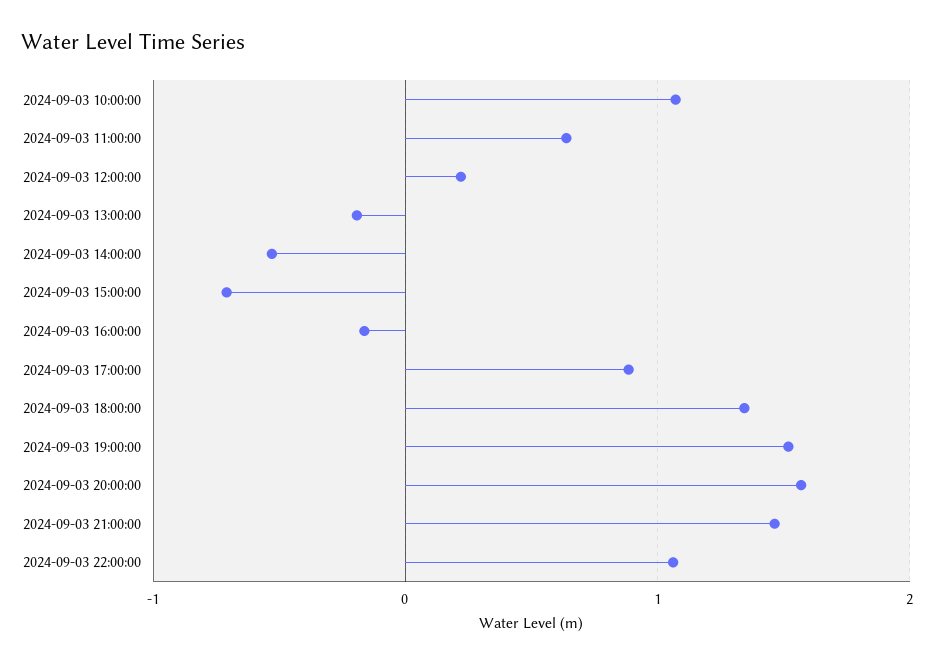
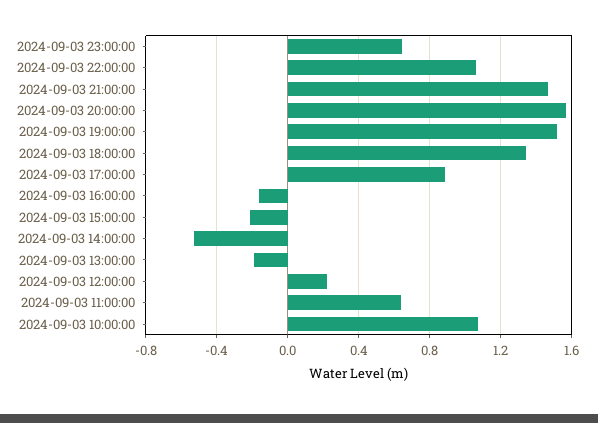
2024-09-03 15:00:00: -0.7 -> -0.2
2024-09-03 23:00:00: none -> 0.65

